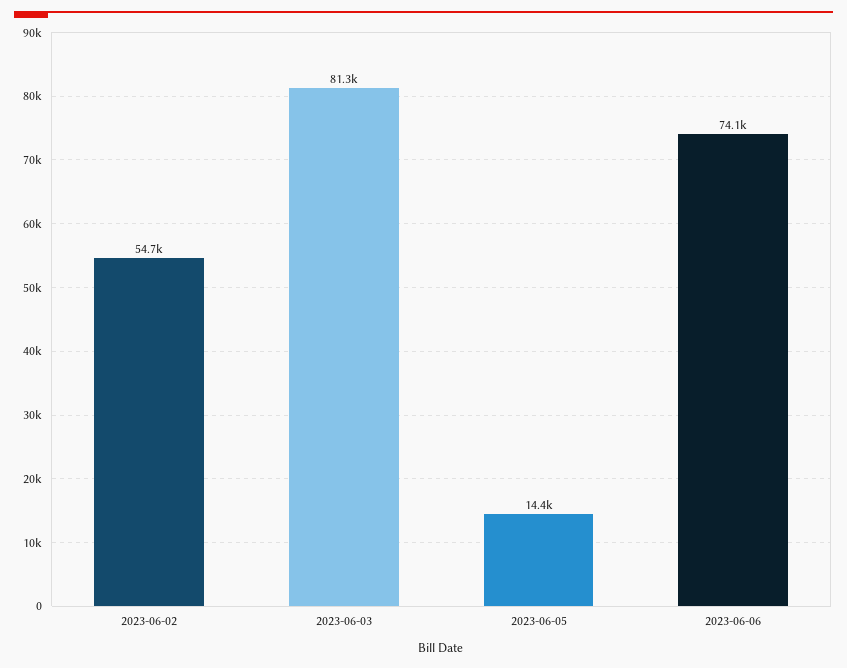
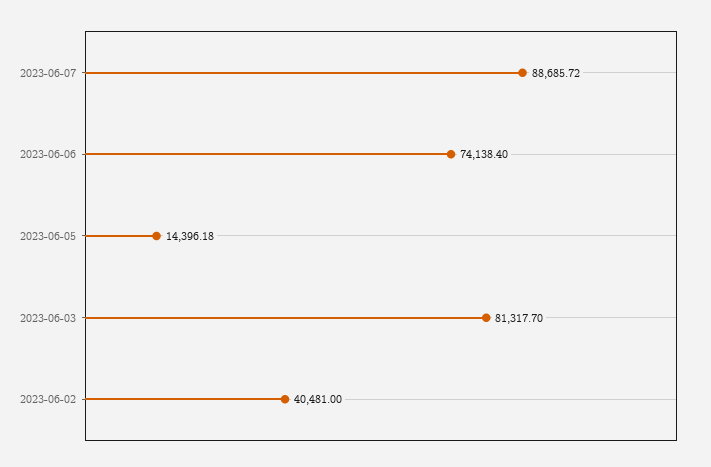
2023-06-02: 54700 -> 40481
2023-06-07: none -> 88685.72

